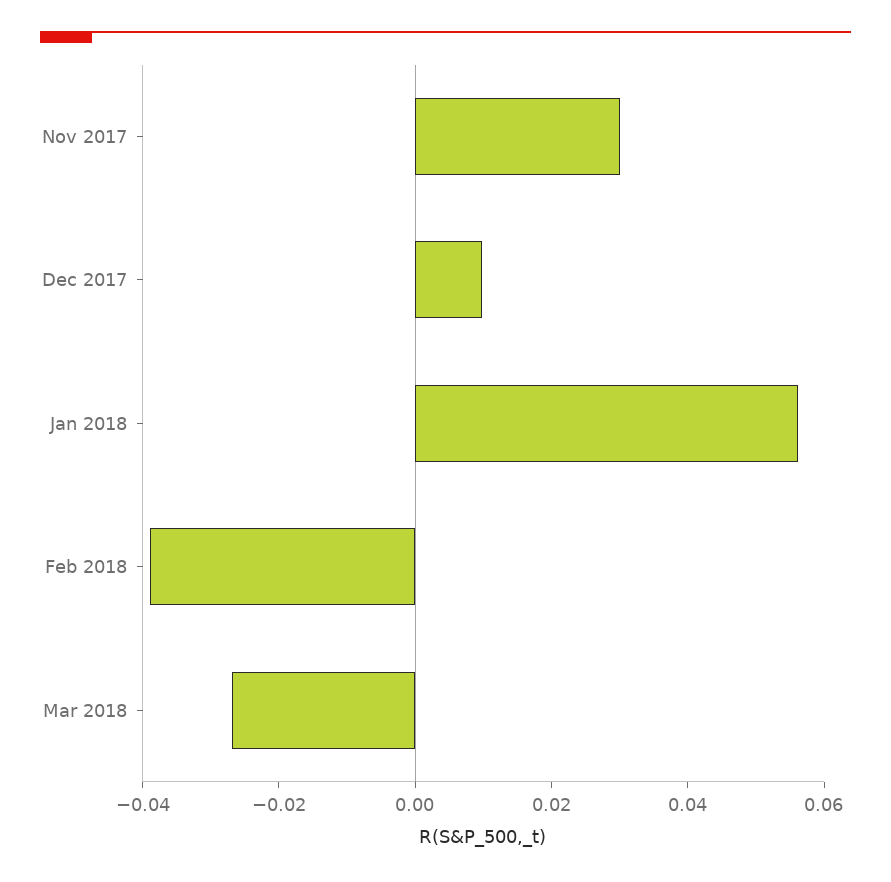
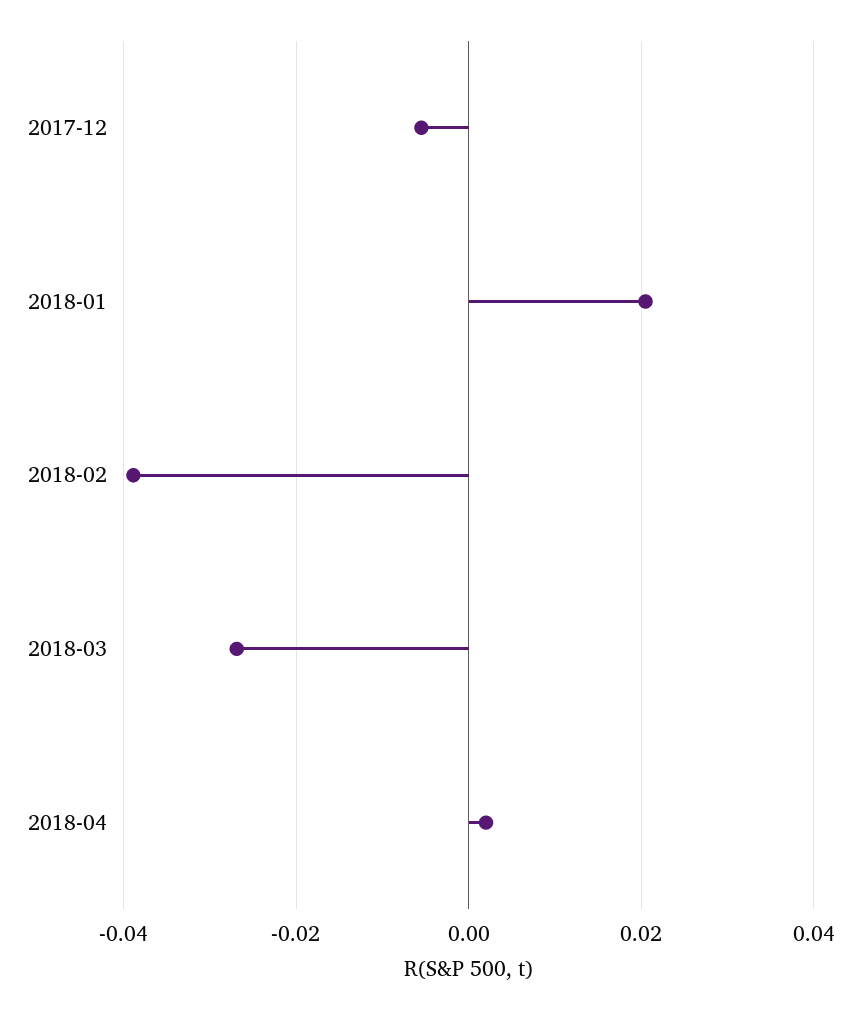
Nov 2017: 0.03 -> none
Dec 2017: 0.01 -> -0.006
Jan 2018: 0.055 -> 0.02
2018-04: none -> 0.002

